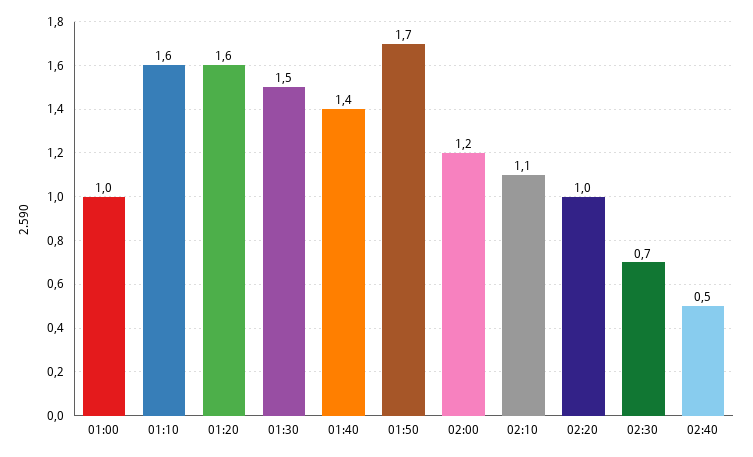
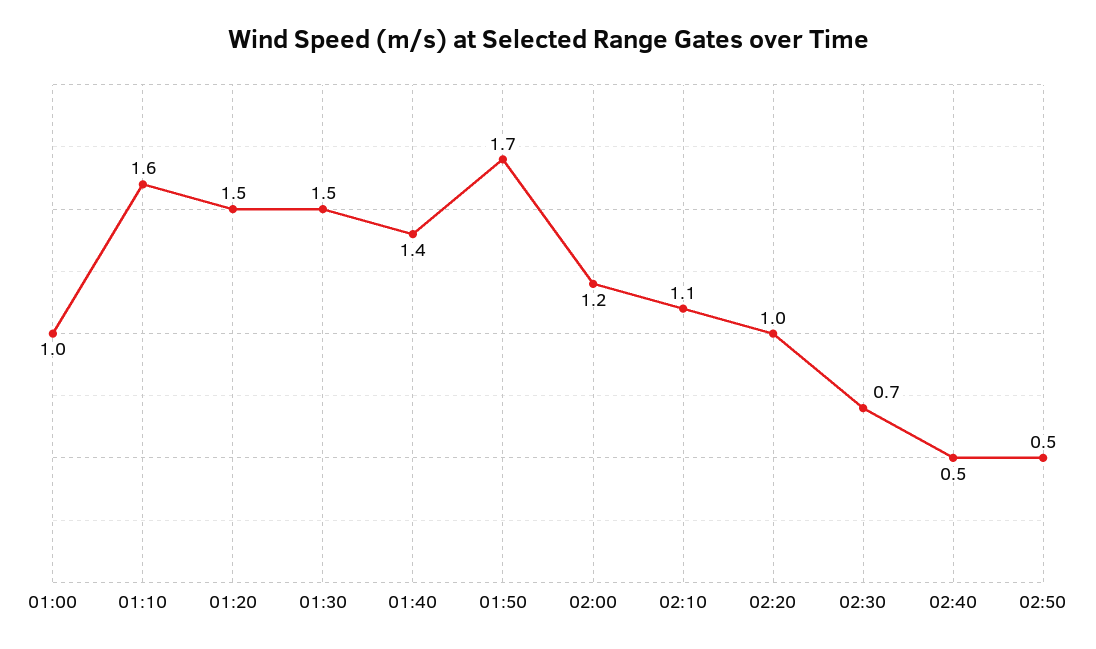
01:20: 1.6 -> 1.5
02:50: none -> 0.5

